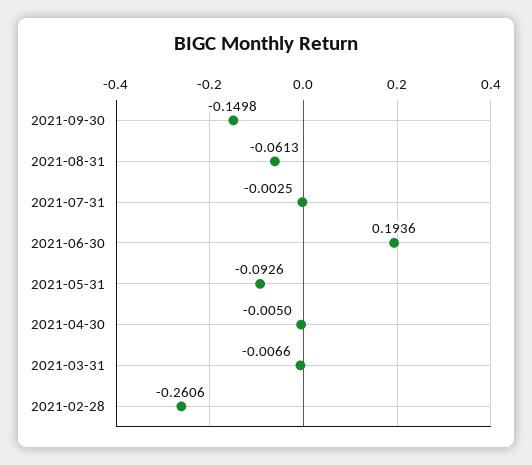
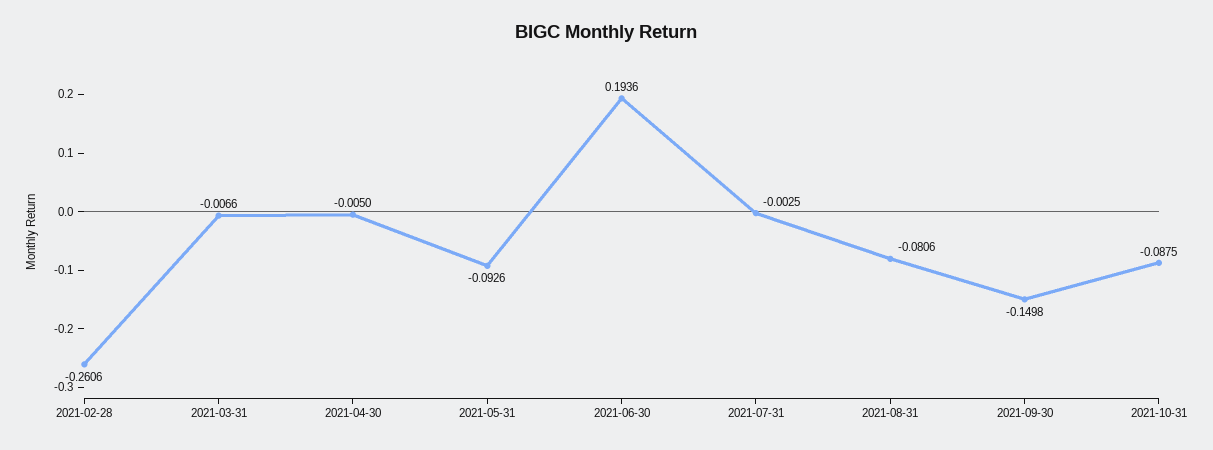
2021-08-31: -0.0613 -> -0.0806
2021-10-31: none -> -0.0875

